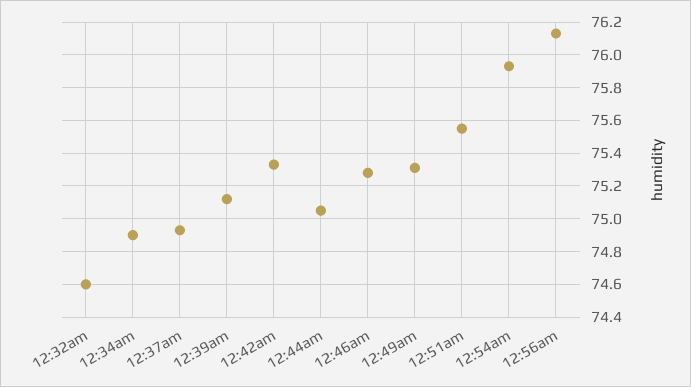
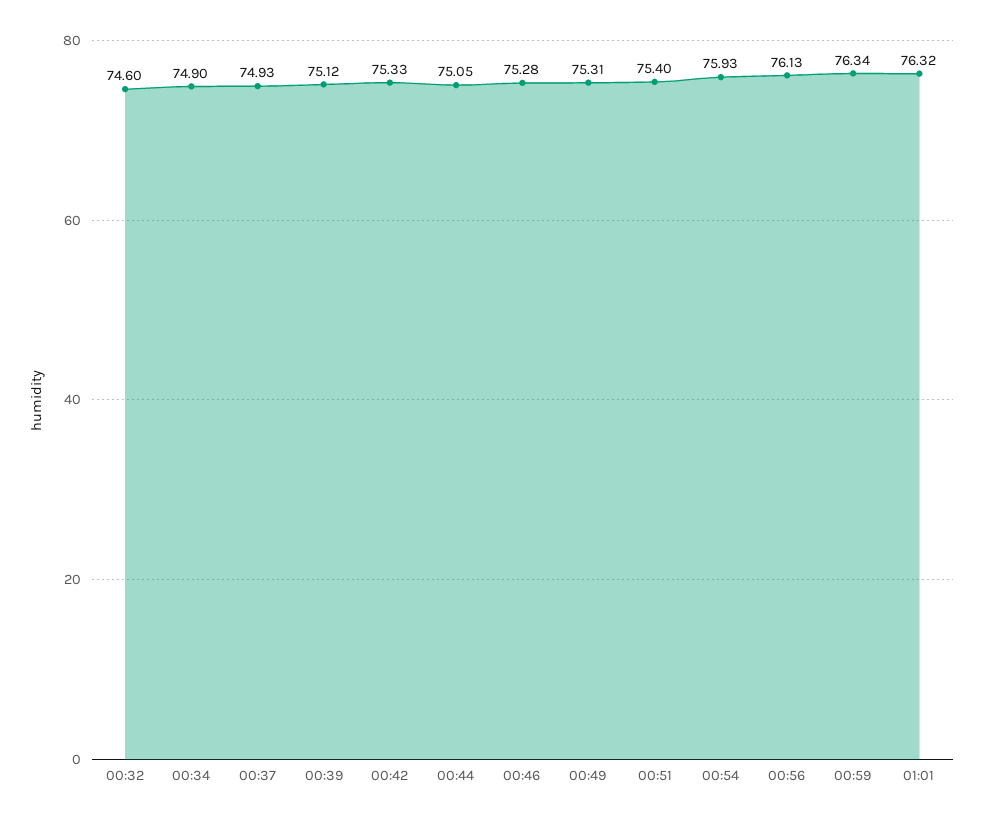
12:51am: 75.55 -> 75.4
00:59: none -> 76.34
01:01: none -> 76.32

